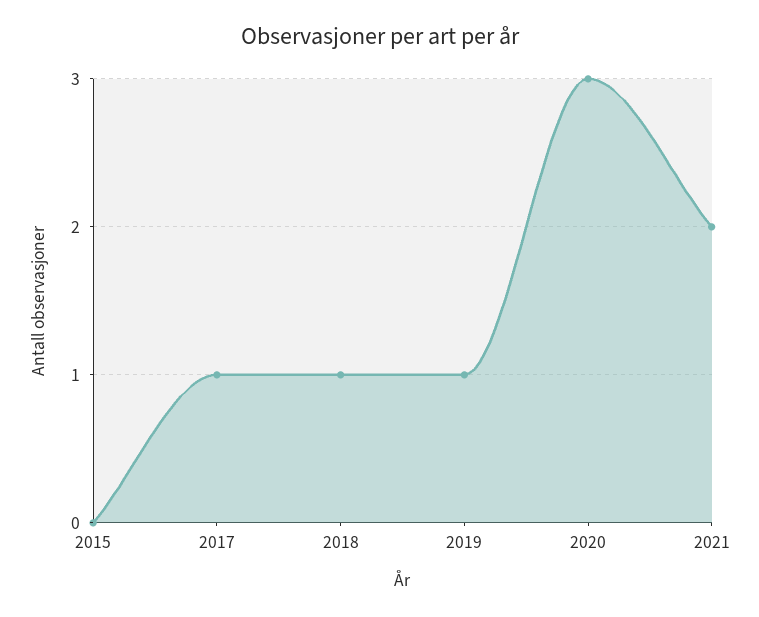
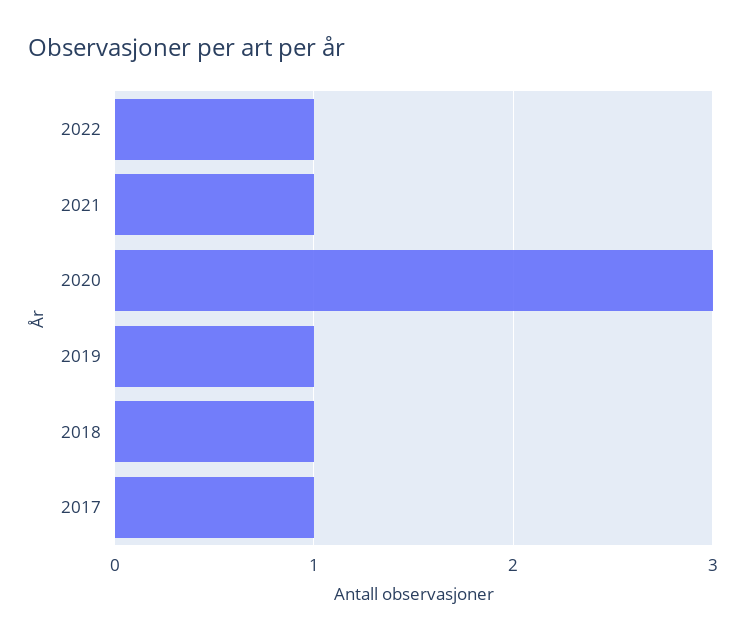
2015: 0 -> none
2021: 2 -> 1
2022: none -> 1

